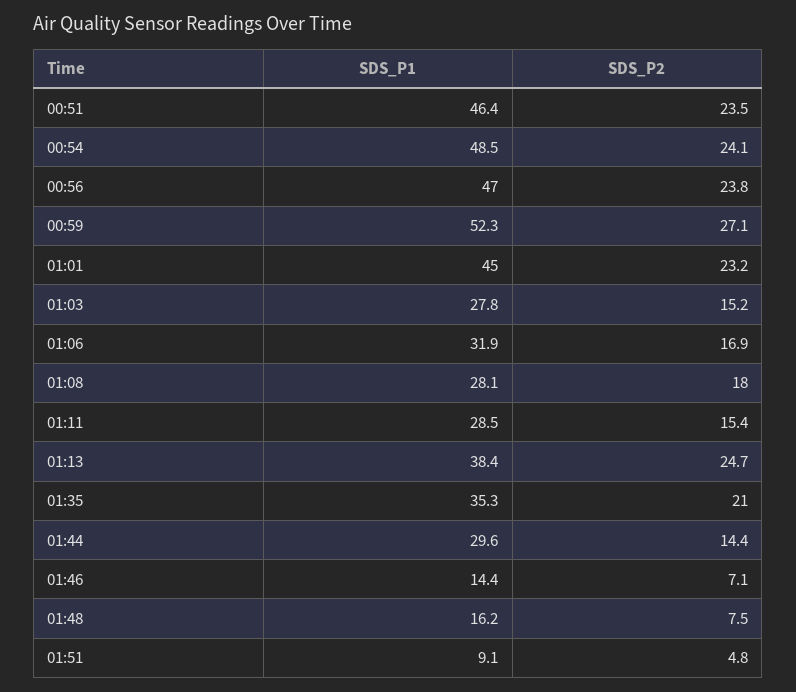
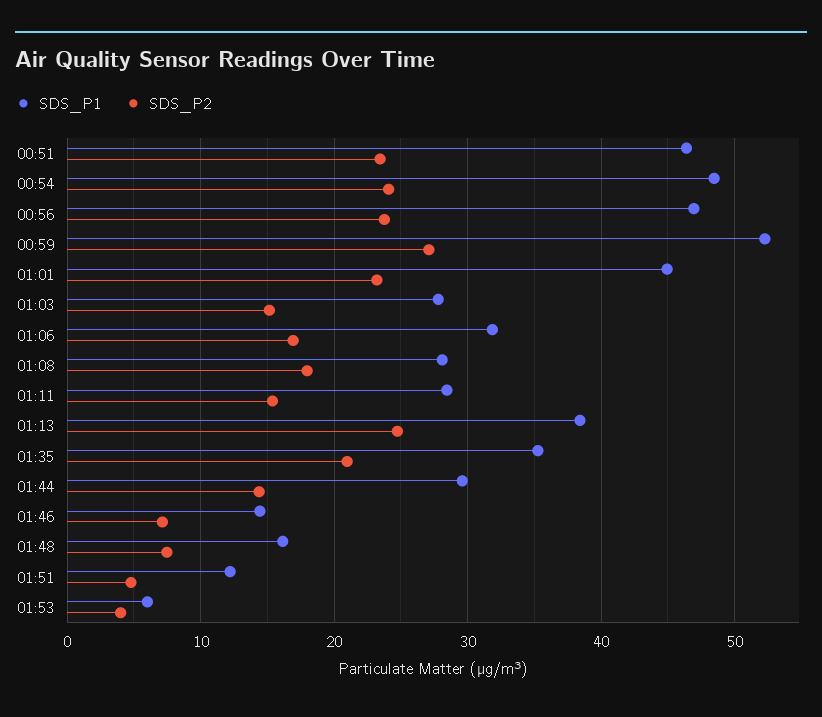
SDS_P1, 01:51: 9.1 -> 12
SDS_P1, 01:53: none -> 6
SDS_P2, 01:53: none -> 4

